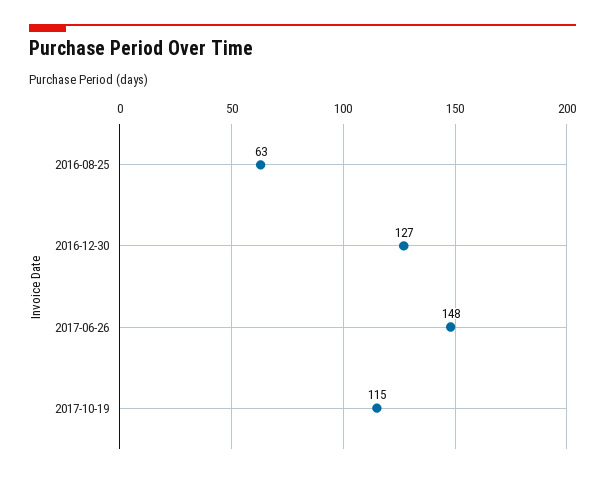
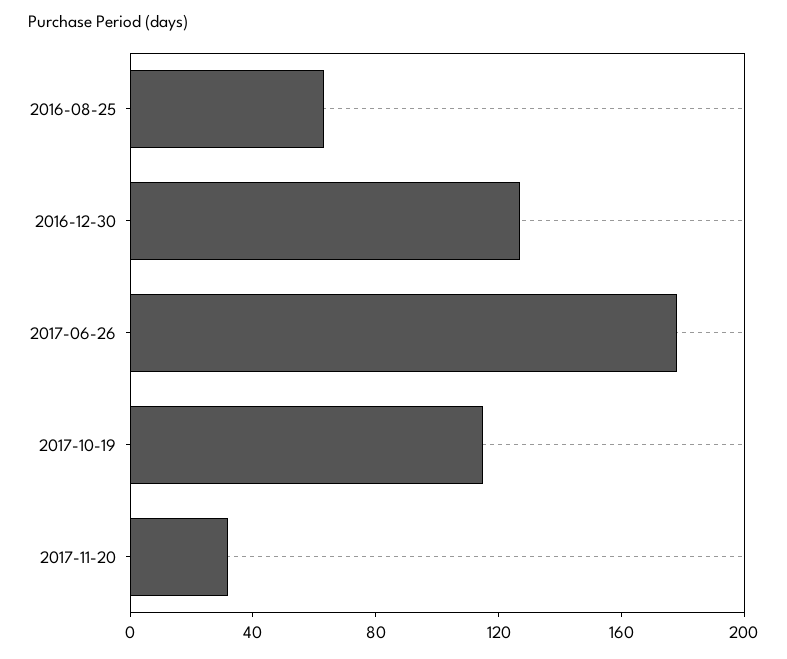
2017-06-26: 148 -> 180
2017-11-20: none -> 30

